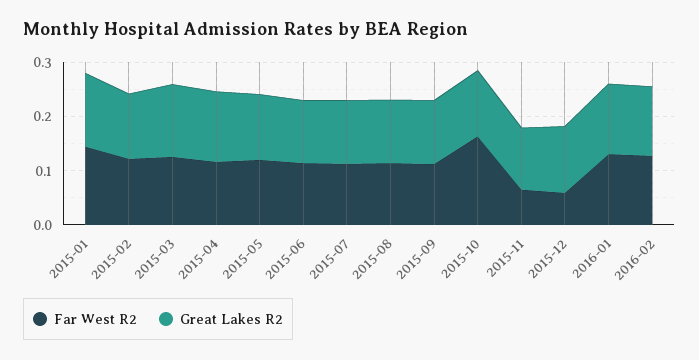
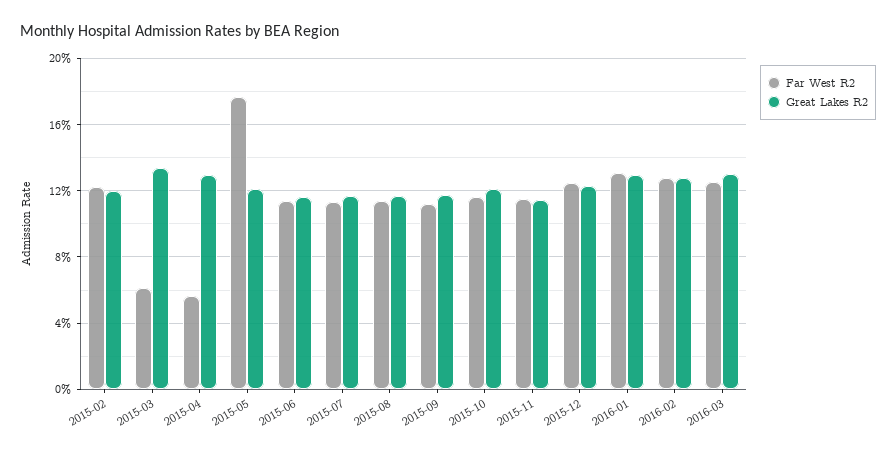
Far West R2, 2015-01: 0.14 -> none
Great Lakes R2, 2015-01: 0.14 -> none
Far West R2, 2015-03: 0.12 -> 0.06
Far West R2, 2015-04: 0.12 -> 0.055
Far West R2, 2015-05: 0.12 -> 0.175
Far West R2, 2015-10: 0.16 -> 0.115
Far West R2, 2015-11: 0.06 -> 0.115
Far West R2, 2015-12: 0.06 -> 0.125
Far West R2, 2016-03: none -> 0.125
Great Lakes R2, 2016-03: none -> 0.13

